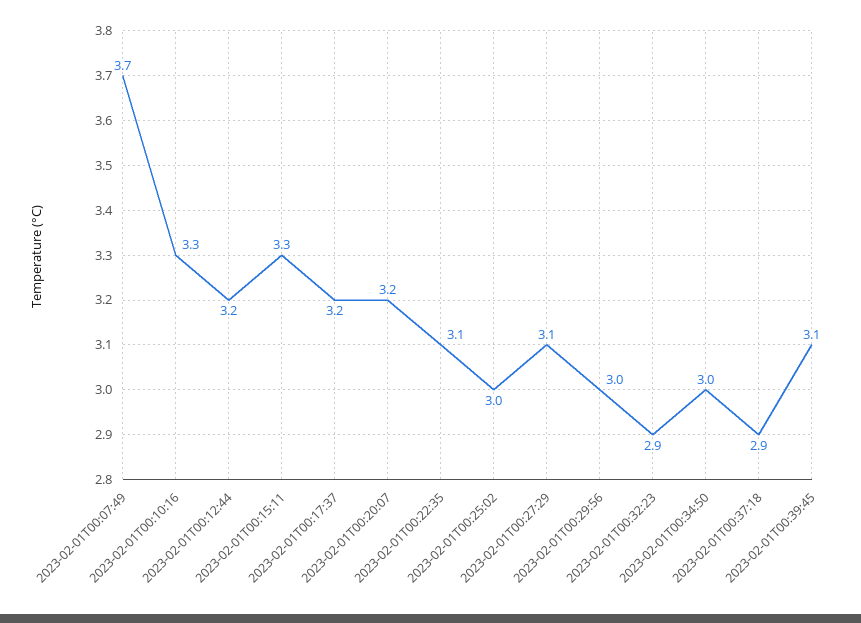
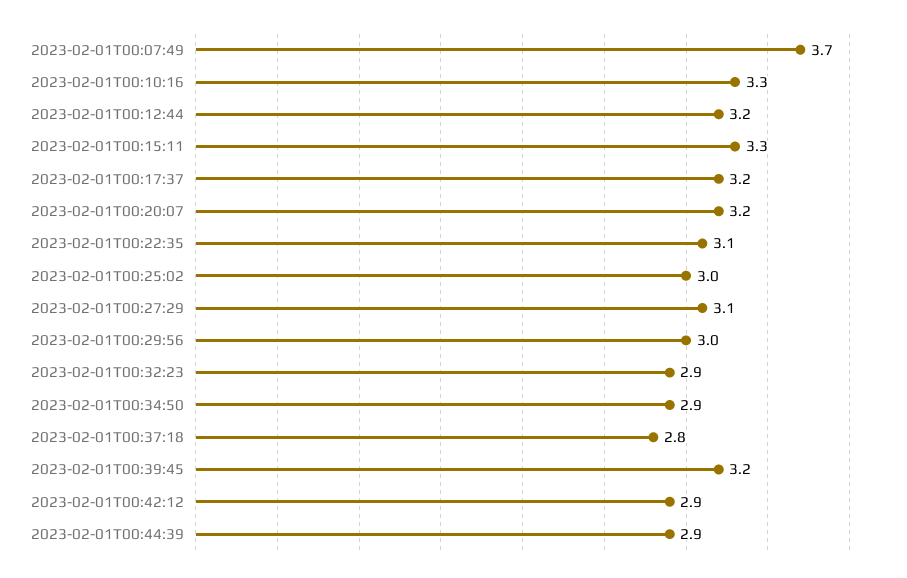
2023-02-01T00:34:50: 3 -> 2.9
2023-02-01T00:37:18: 2.9 -> 2.8
2023-02-01T00:39:45: 3.1 -> 3.2
2023-02-01T00:42:12: none -> 2.9
2023-02-01T00:44:39: none -> 2.9

